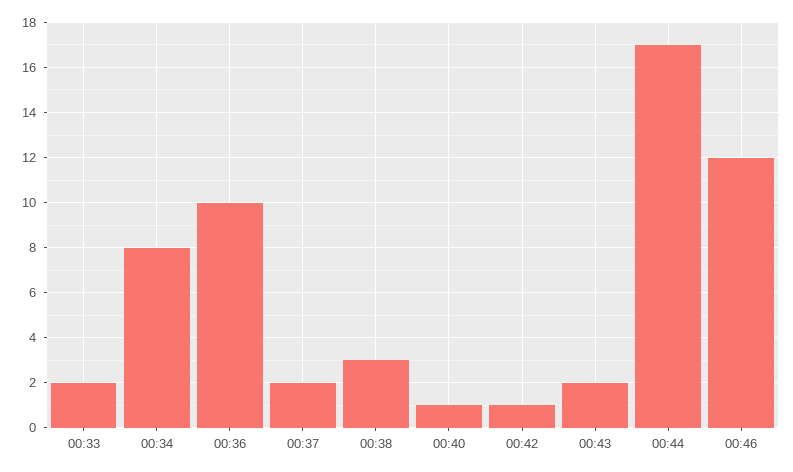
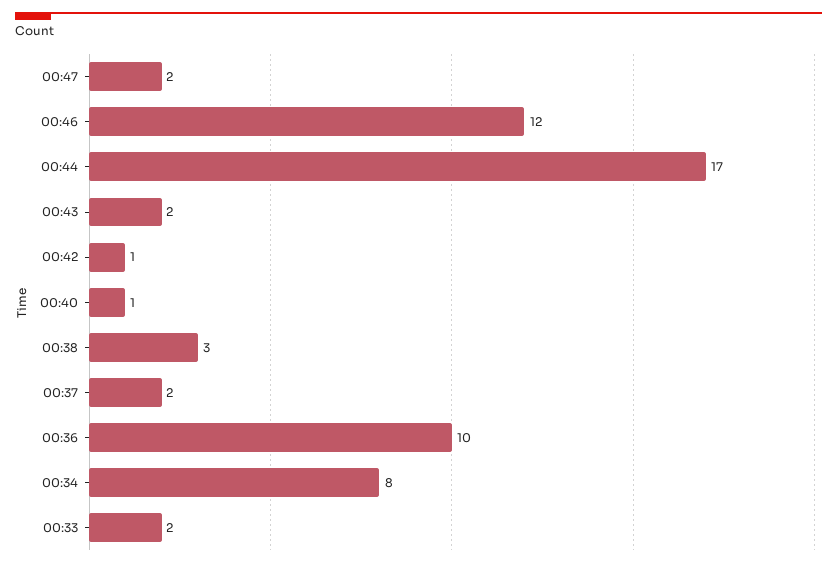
00:47: none -> 2

